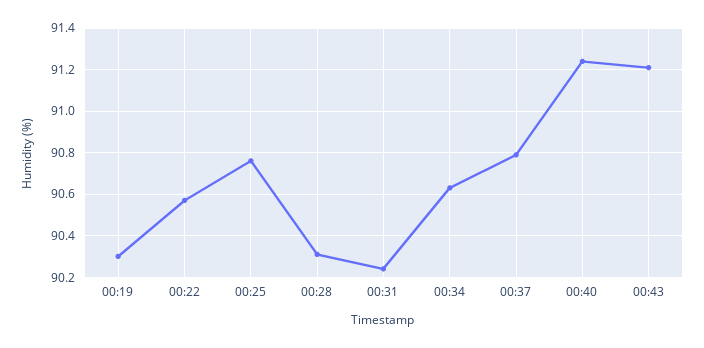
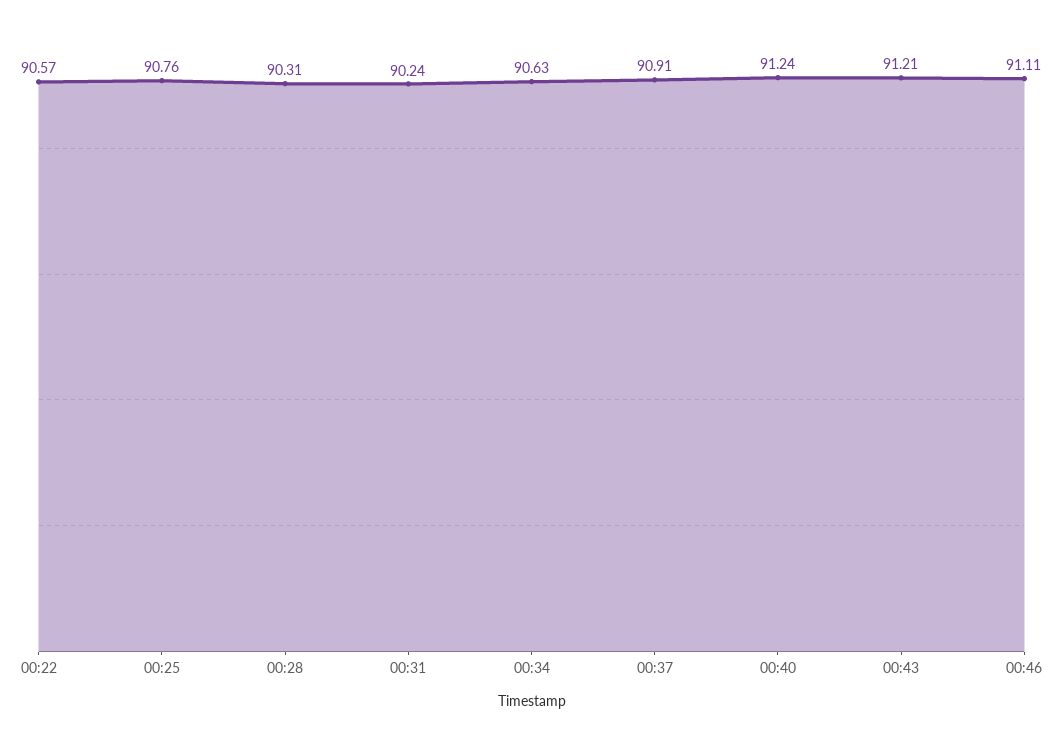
00:19: 90.3 -> none
00:37: 90.8 -> 90.91
00:46: none -> 91.11

